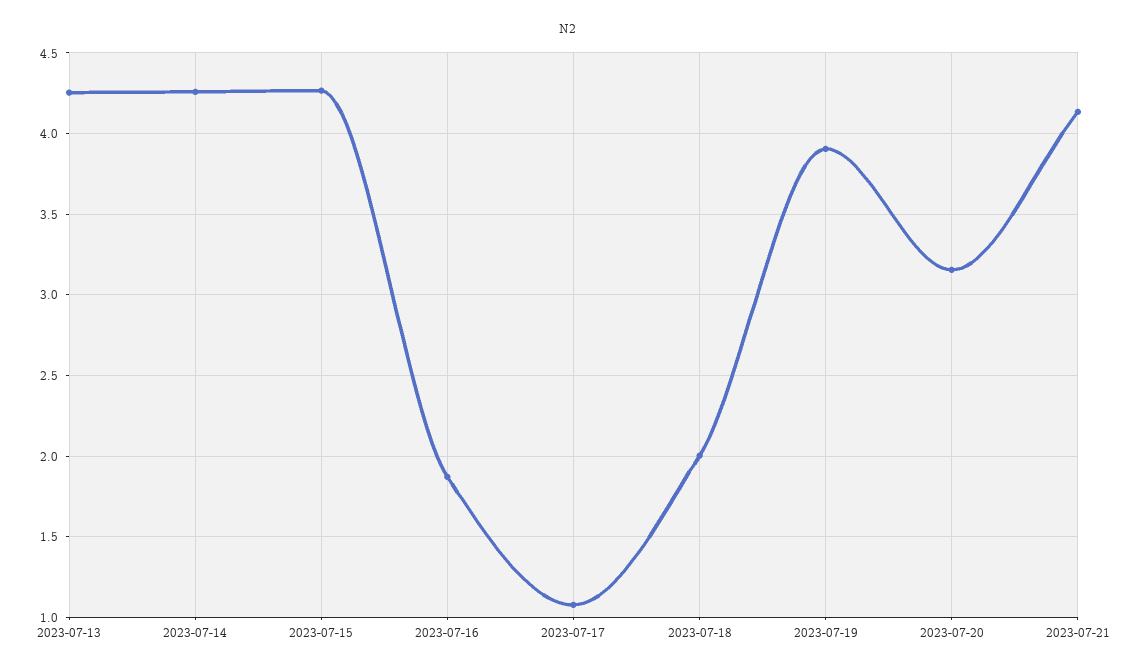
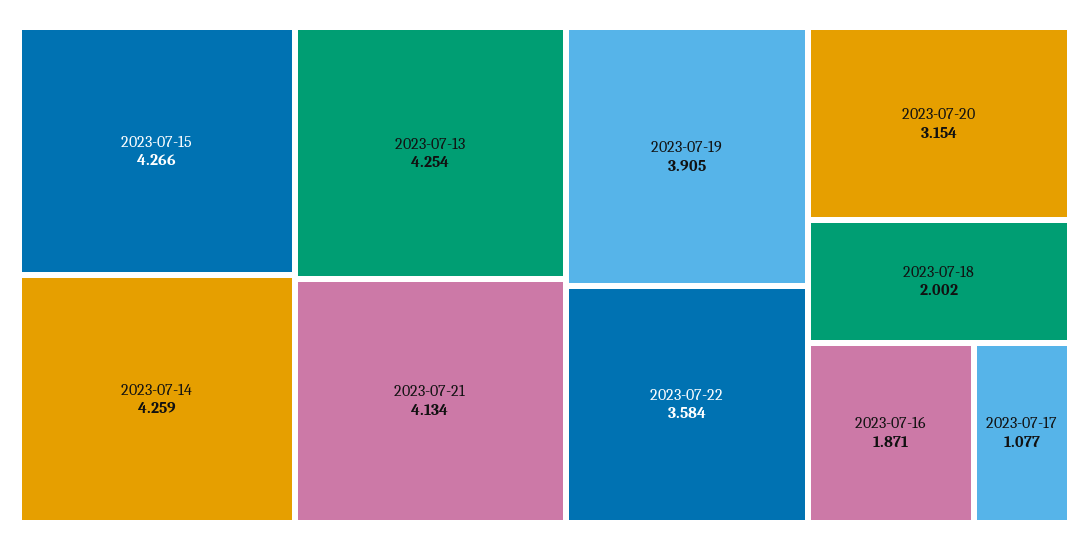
2023-07-22: none -> 3.584

